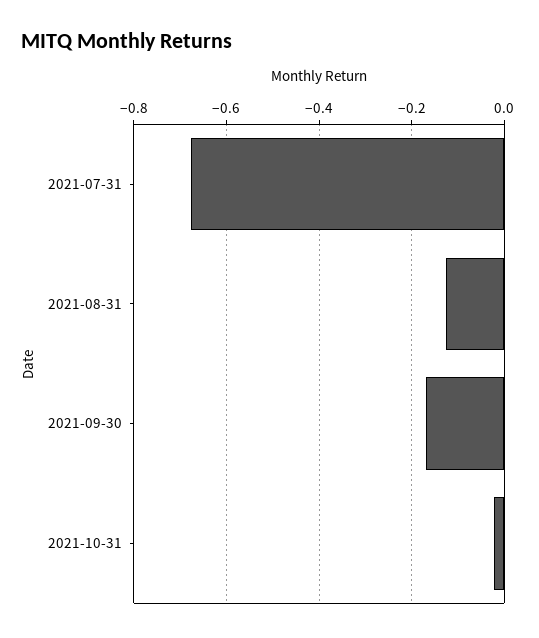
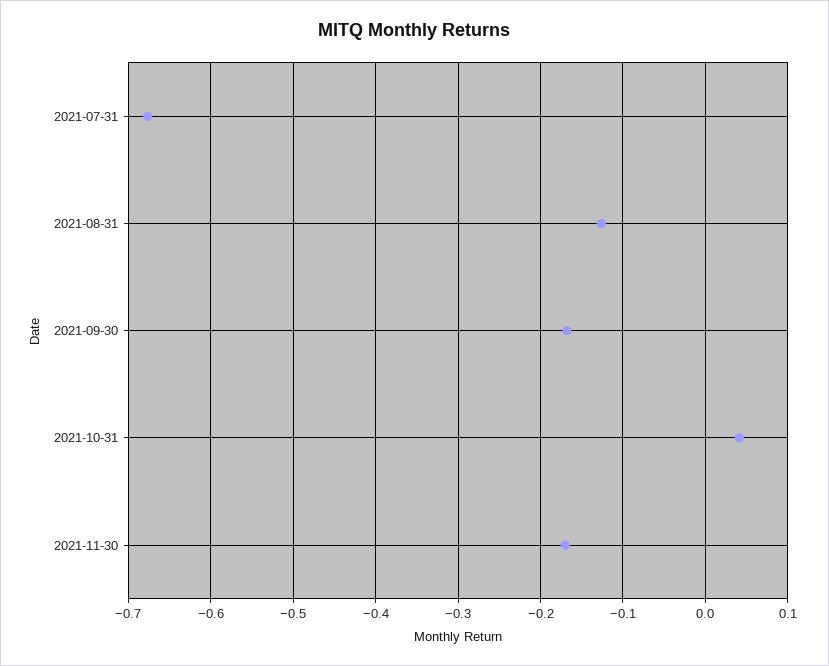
2021-10-31: -0.02 -> 0.04
2021-11-30: none -> -0.17

